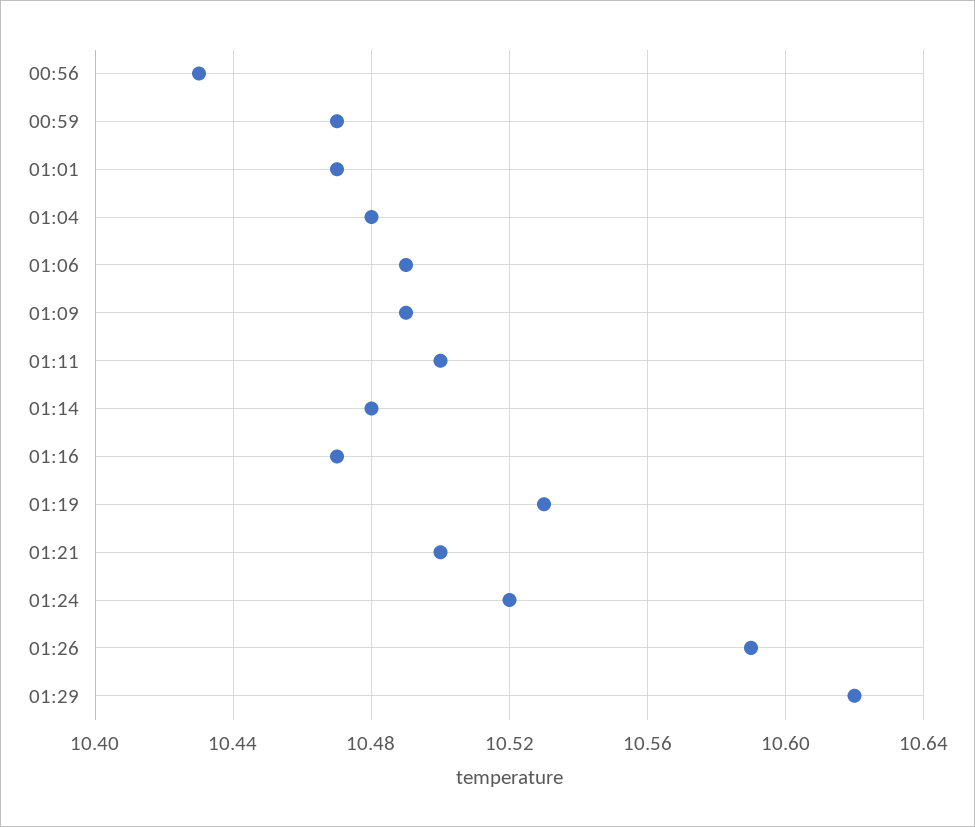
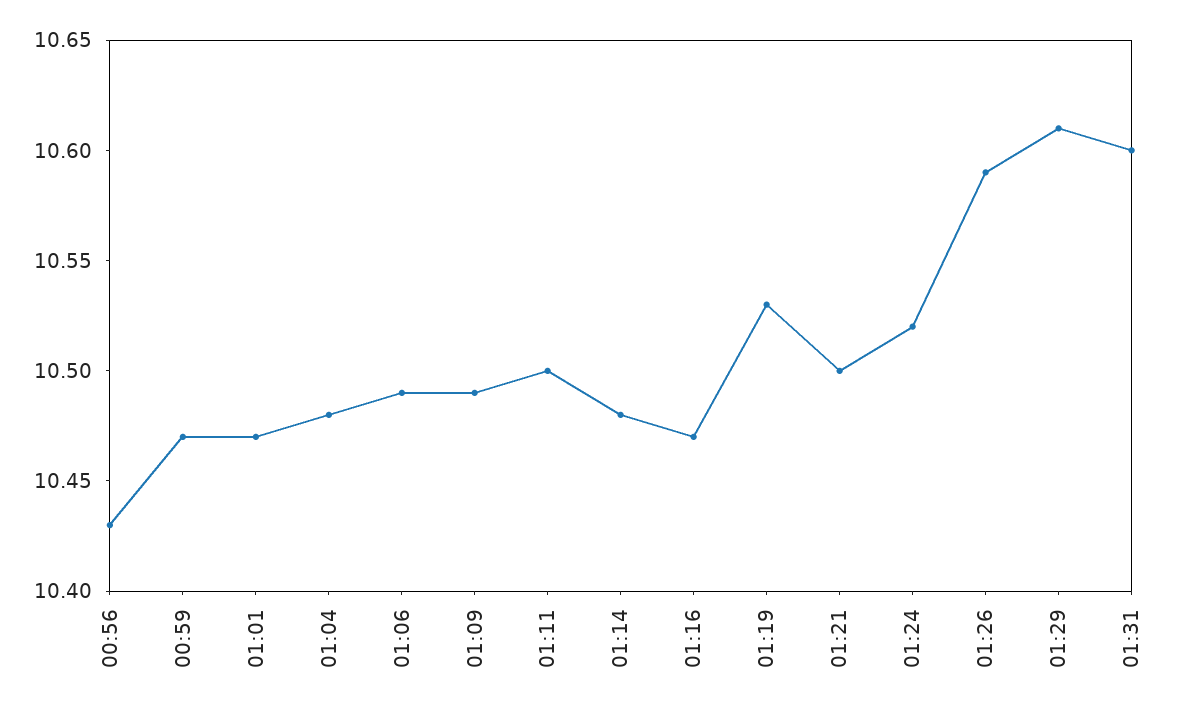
01:29: 10.62 -> 10.61
01:31: none -> 10.6

